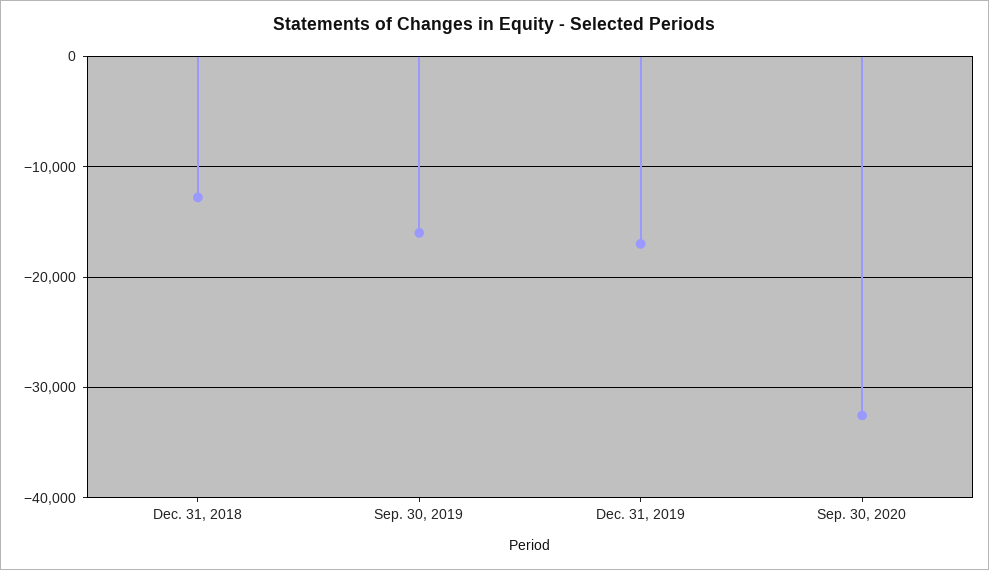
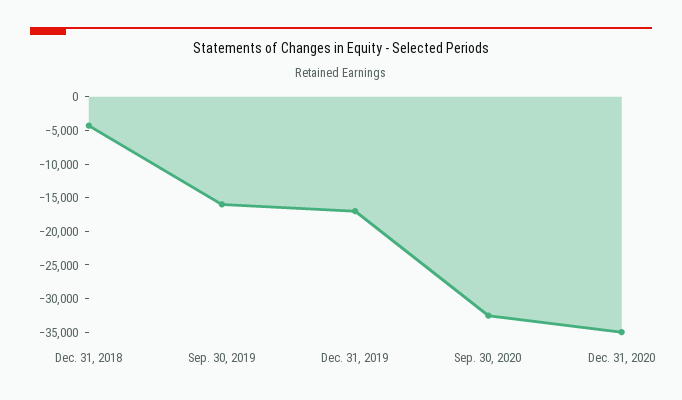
Dec. 31, 2018: -13000 -> -5000
Dec. 31, 2020: none -> -35000

